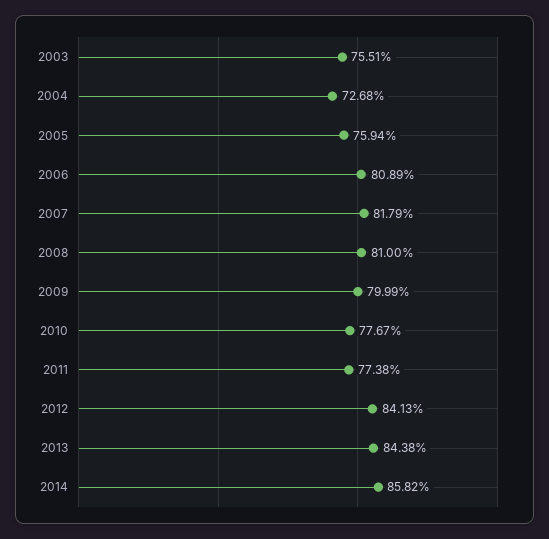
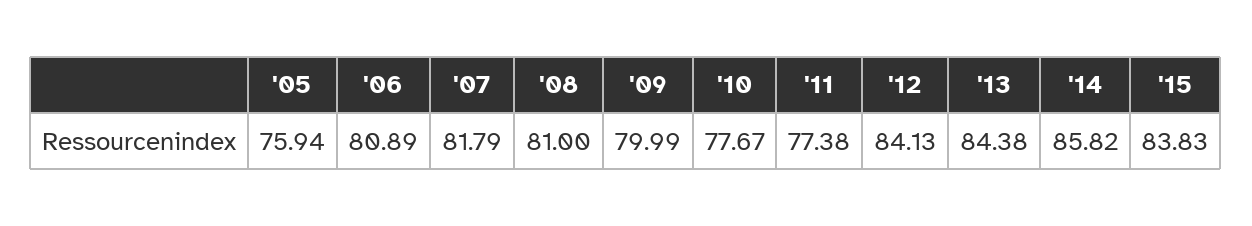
2003: 75.51 -> none
2004: 72.68 -> none
'15: none -> 83.83

